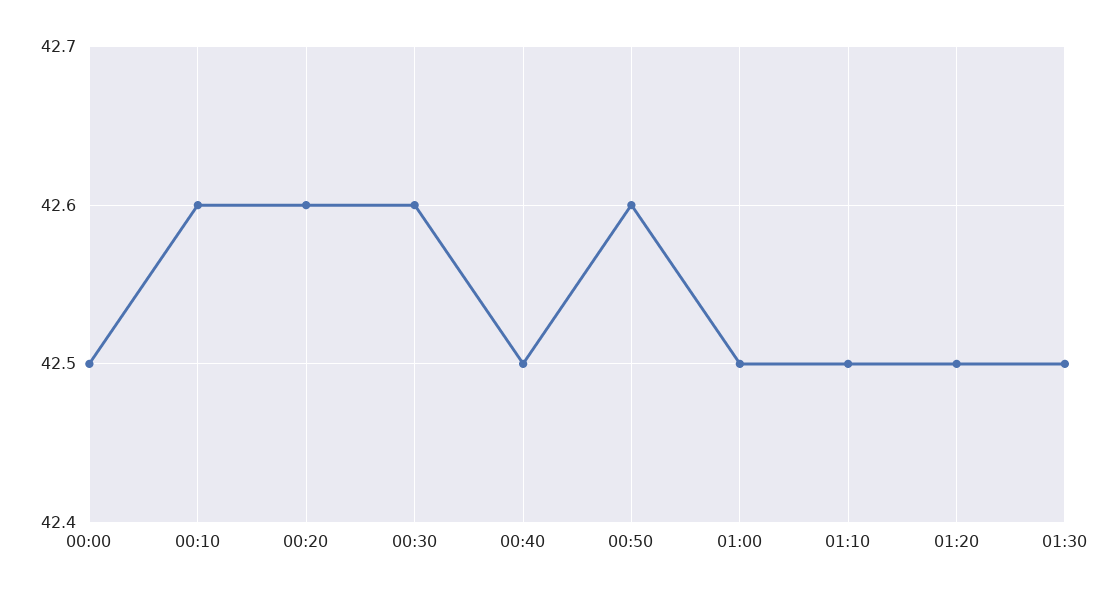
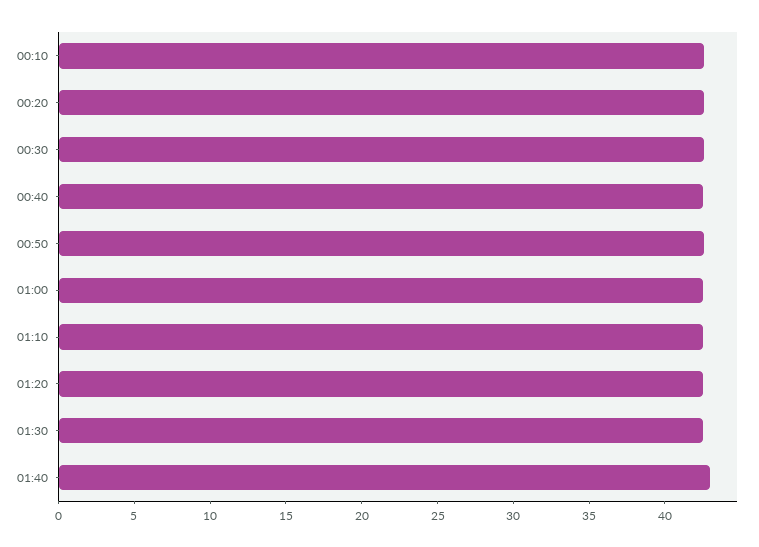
00:00: 42.5 -> none
01:40: none -> 43

